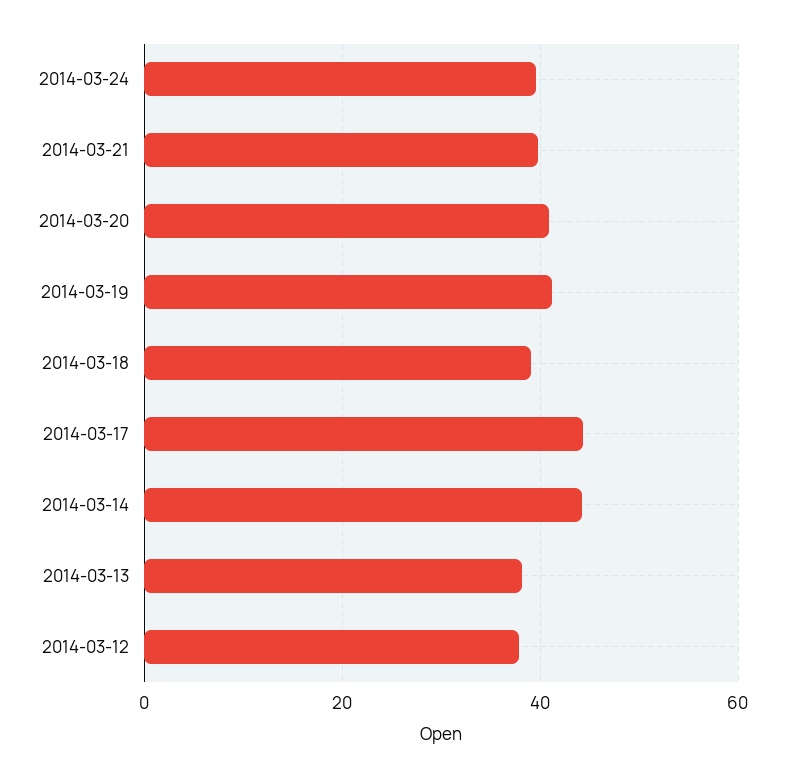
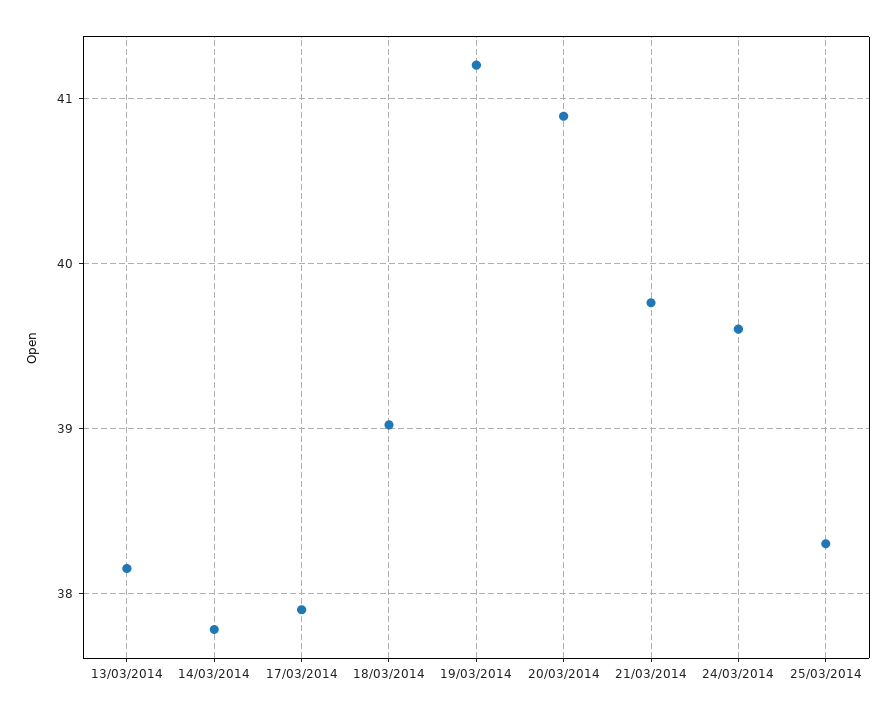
2014-03-17: 44 -> 37.9
2014-03-14: 44 -> 37.8
2014-03-12: 38 -> none
25/03/2014: none -> 38.3

